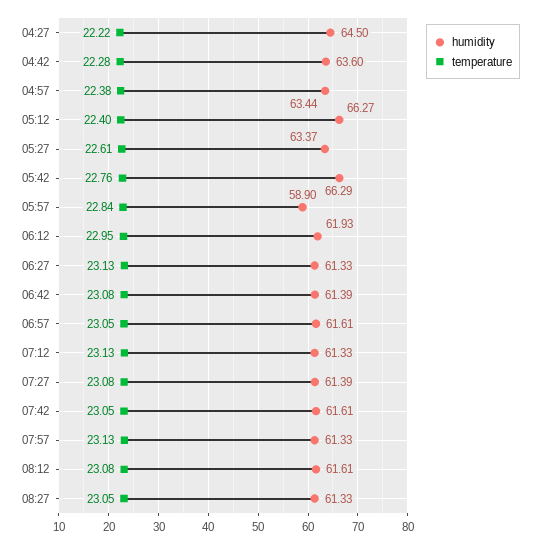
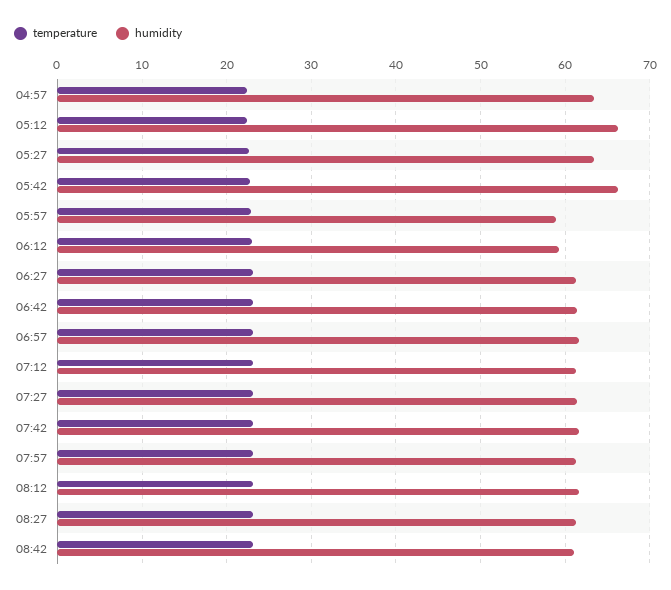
humidity, 04:27: 64.5 -> none
temperature, 04:27: 22.22 -> none
humidity, 04:42: 63.6 -> none
temperature, 04:42: 22.28 -> none
humidity, 06:12: 61.93 -> 59
temperature, 08:42: none -> 23
humidity, 08:42: none -> 61

